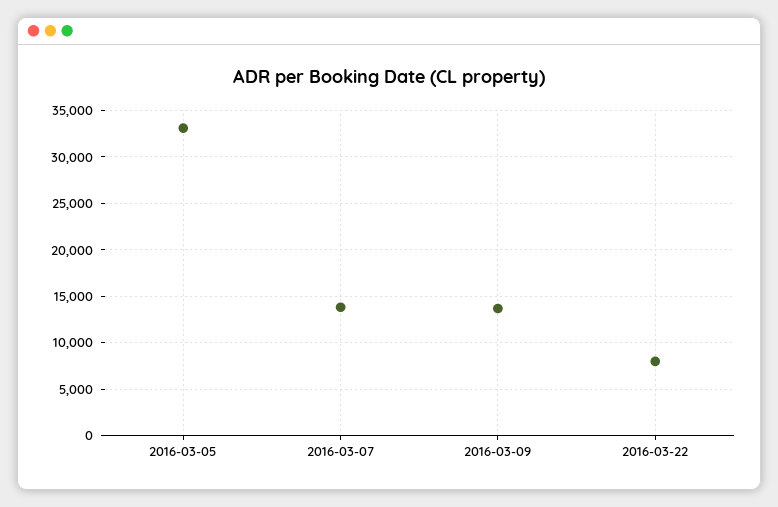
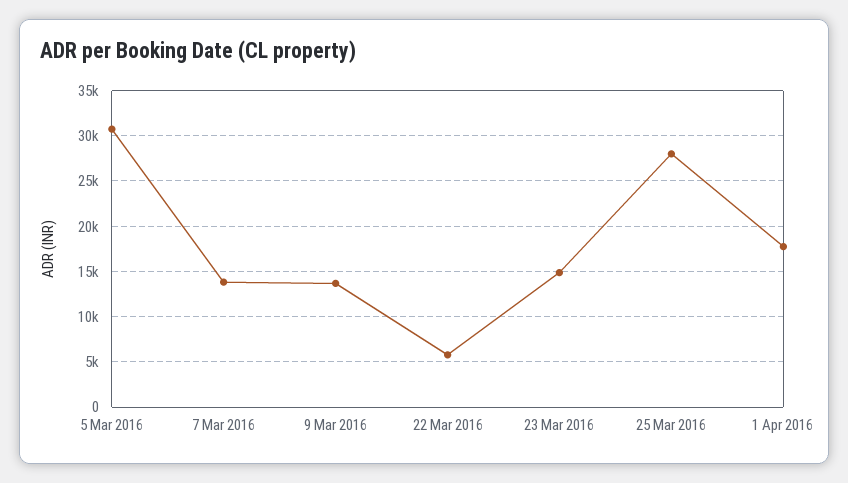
2016-03-05: 33000 -> 31000
2016-03-22: 8000 -> 6000
23 Mar 2016: none -> 15000
25 Mar 2016: none -> 28000
1 Apr 2016: none -> 18000

